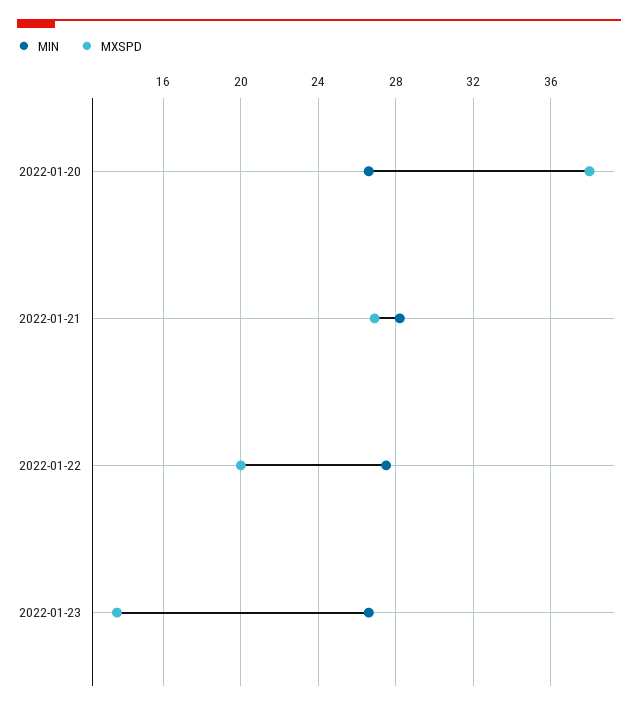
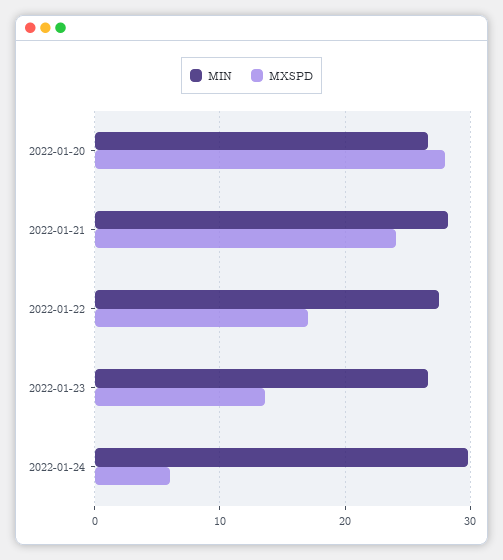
MXSPD, 2022-01-20: 38 -> 28
MXSPD, 2022-01-21: 27 -> 24
MXSPD, 2022-01-22: 20 -> 17
MIN, 2022-01-24: none -> 30
MXSPD, 2022-01-24: none -> 6

